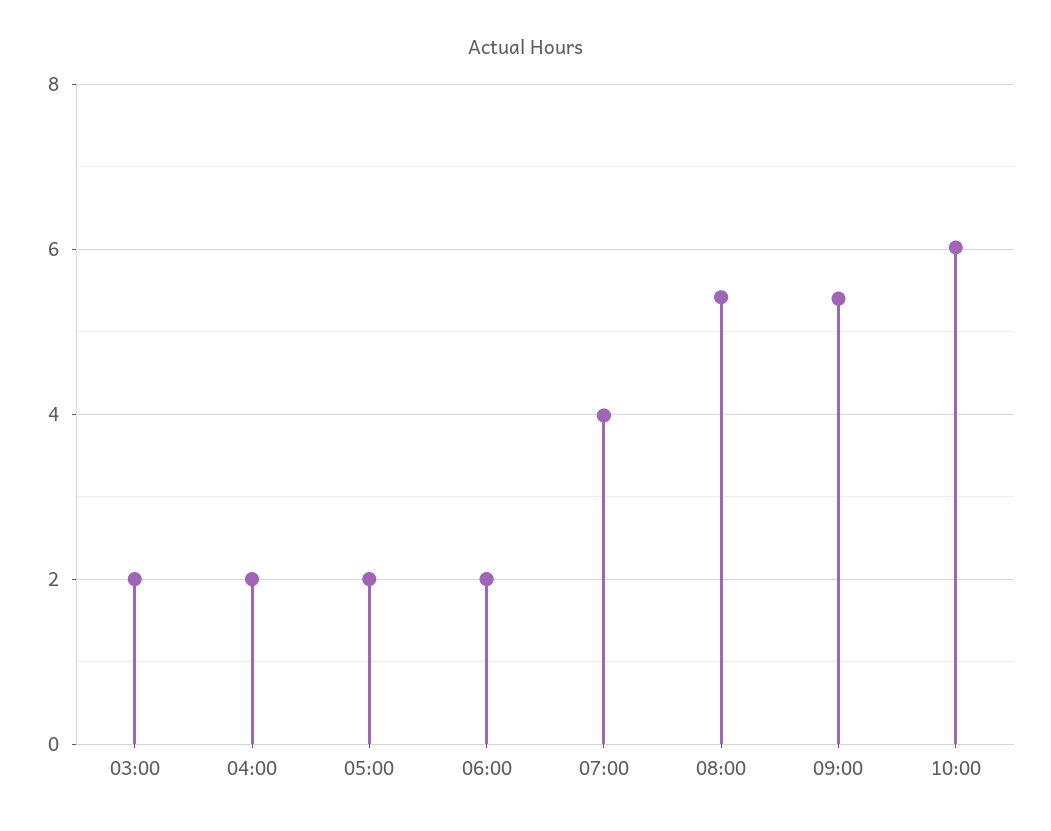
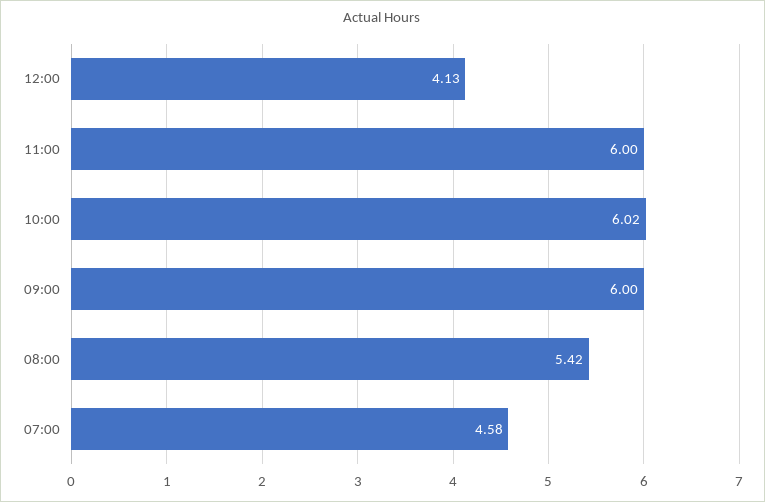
03:00: 2 -> none
04:00: 2 -> none
05:00: 2 -> none
06:00: 2 -> none
07:00: 4 -> 4.58
09:00: 5.4 -> 6
12:00: none -> 4.13
11:00: none -> 6

